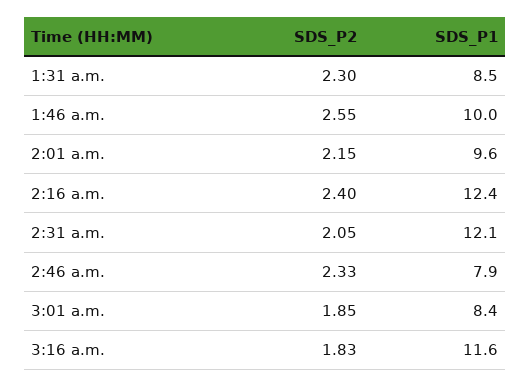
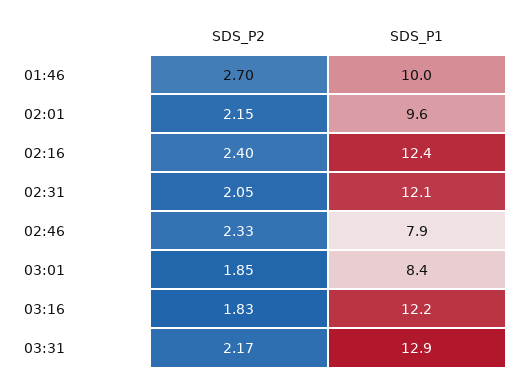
SDS_P2, 1:31 a.m.: 2.3 -> none
SDS_P1, 1:31 a.m.: 8.5 -> none
SDS_P2, 1:46 a.m.: 2.55 -> 2.7
SDS_P1, 3:16 a.m.: 11.6 -> 12.2
SDS_P2, 03:31: none -> 2.17
SDS_P1, 03:31: none -> 12.9

